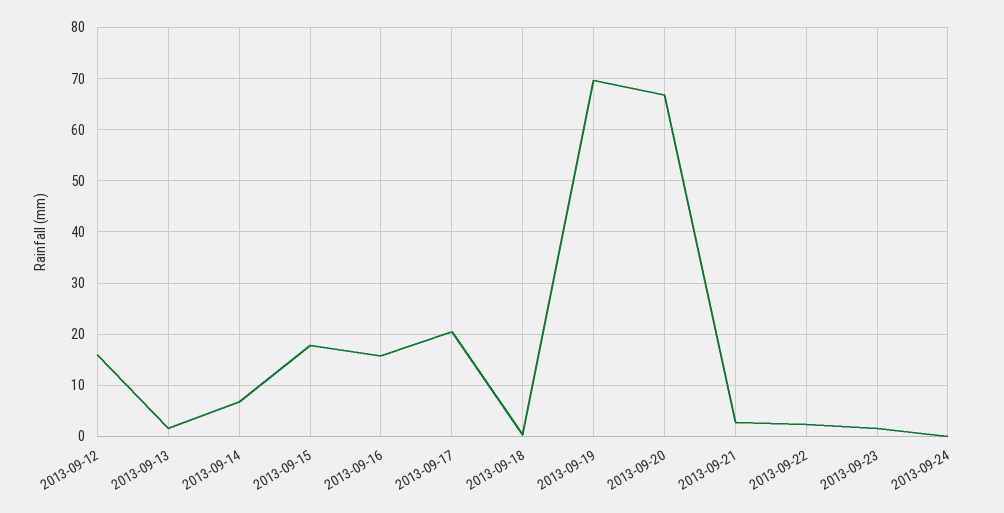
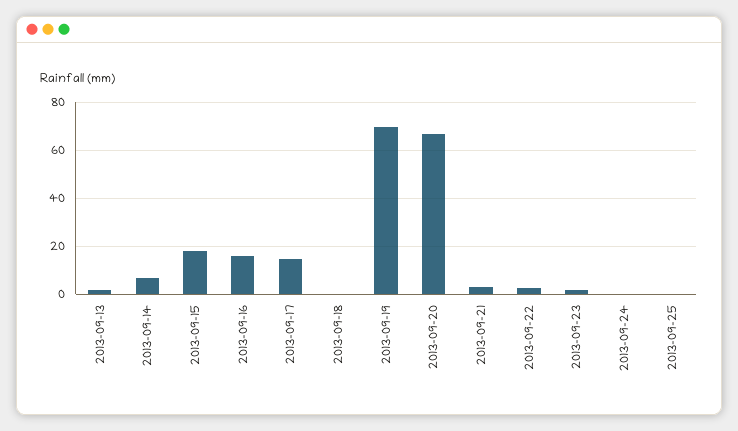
2013-09-12: 16 -> none
2013-09-17: 20 -> 15
2013-09-25: none -> 0

